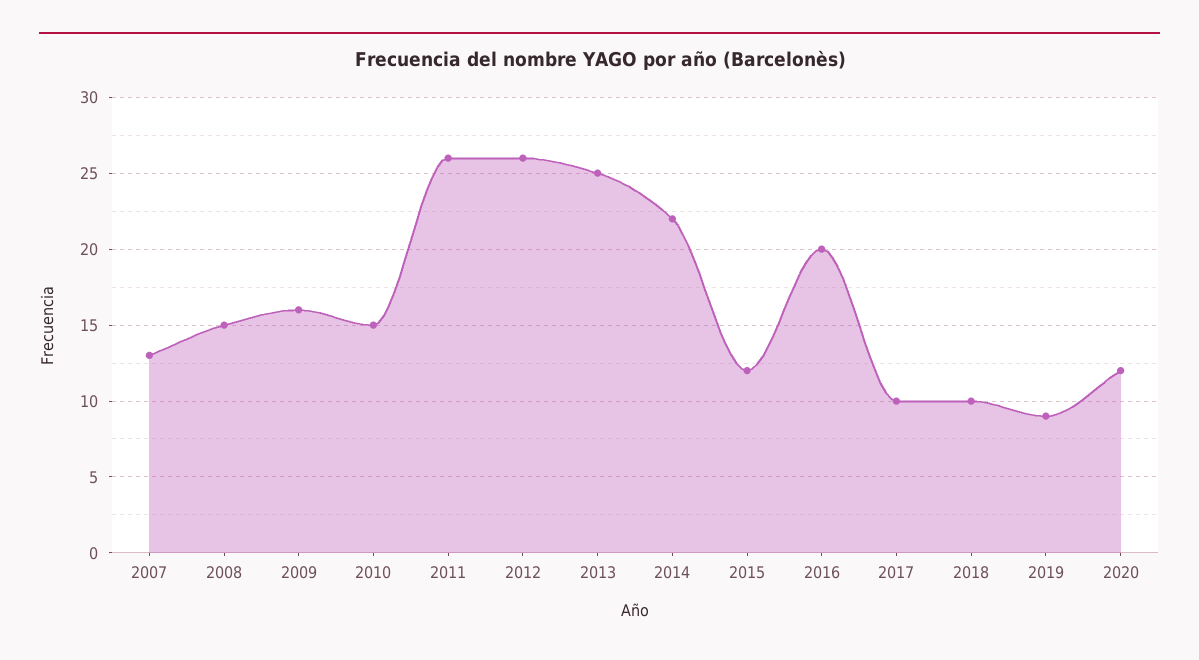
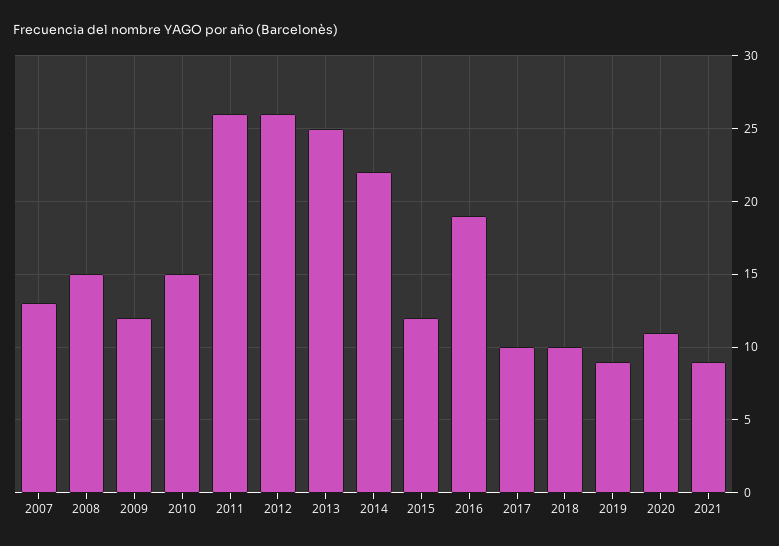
2009: 16 -> 12
2016: 20 -> 19
2020: 12 -> 11
2021: none -> 9

